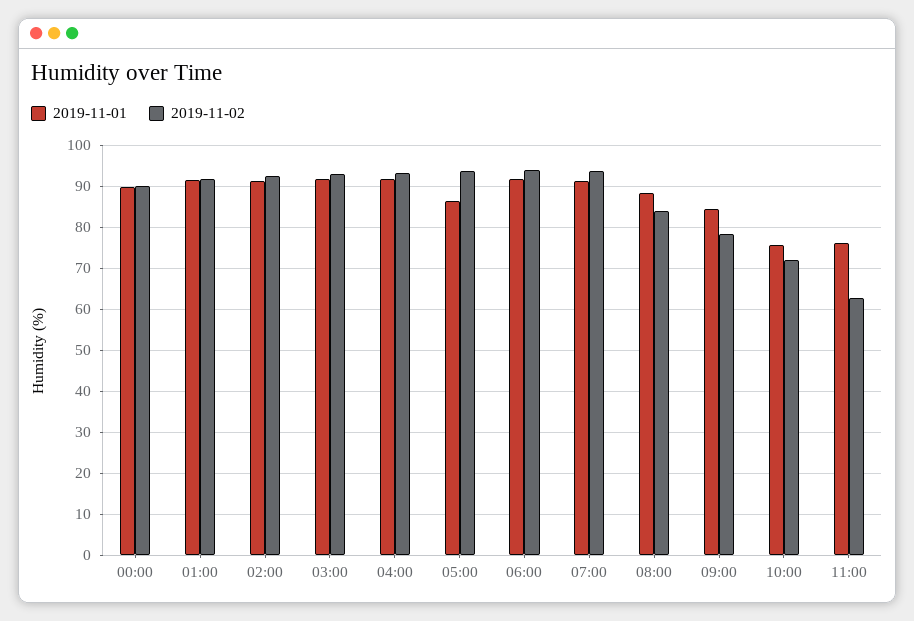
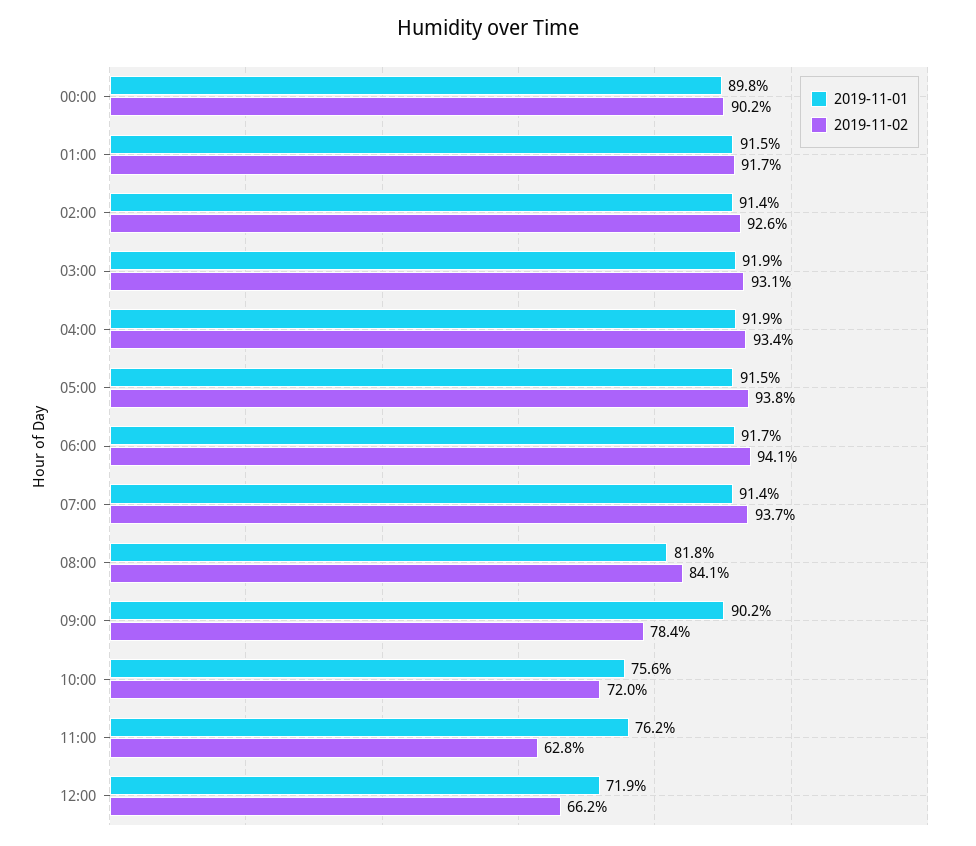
2019-11-01, 05:00: 86 -> 91.5
2019-11-01, 08:00: 88 -> 81.8
2019-11-01, 09:00: 84 -> 90.2
2019-11-01, 12:00: none -> 71.9
2019-11-02, 12:00: none -> 66.2

